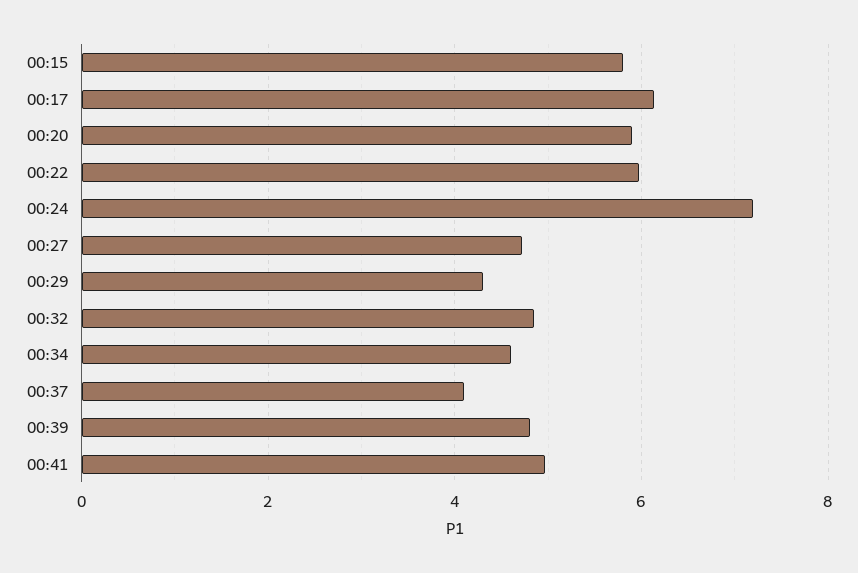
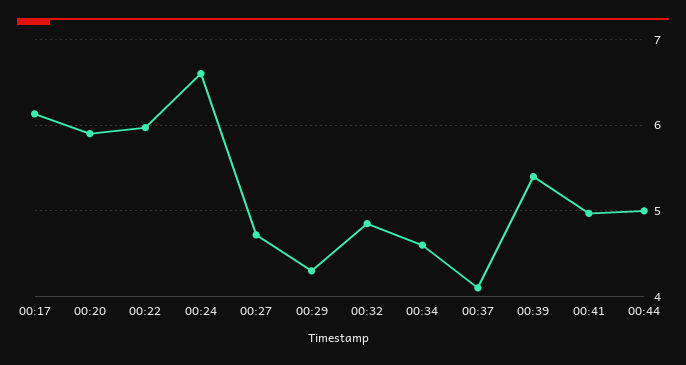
00:15: 5.8 -> none
00:24: 7.2 -> 6.6
00:39: 4.8 -> 5.4
00:44: none -> 5

